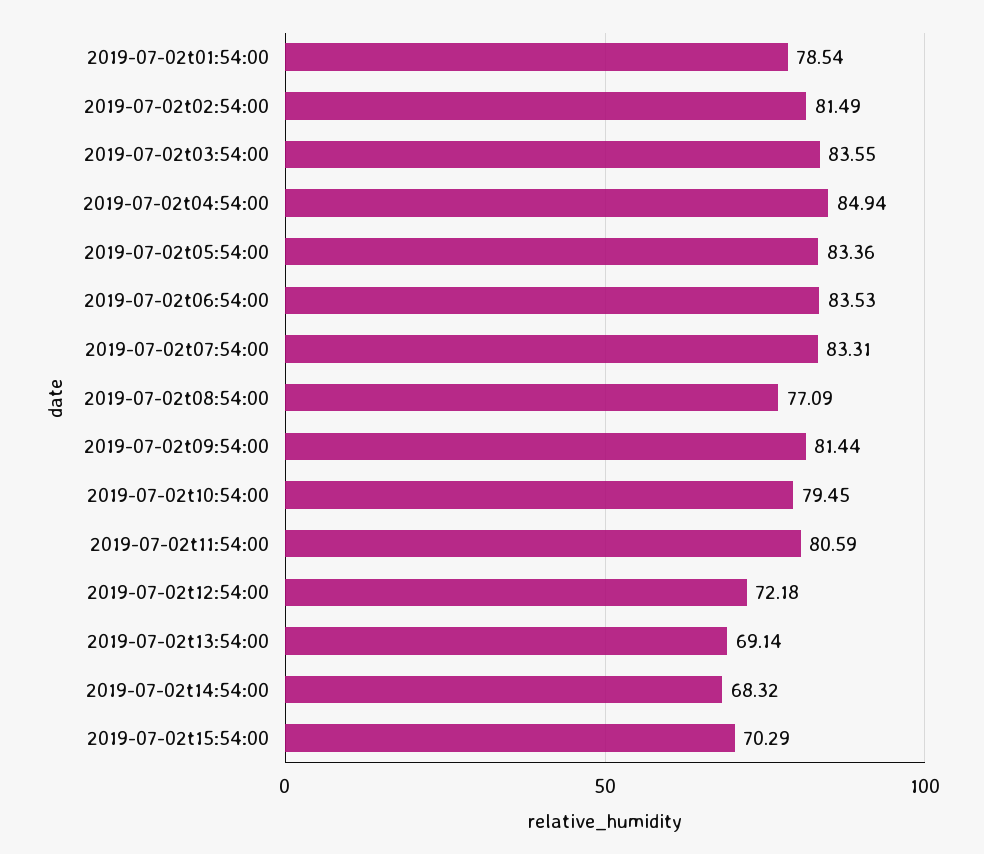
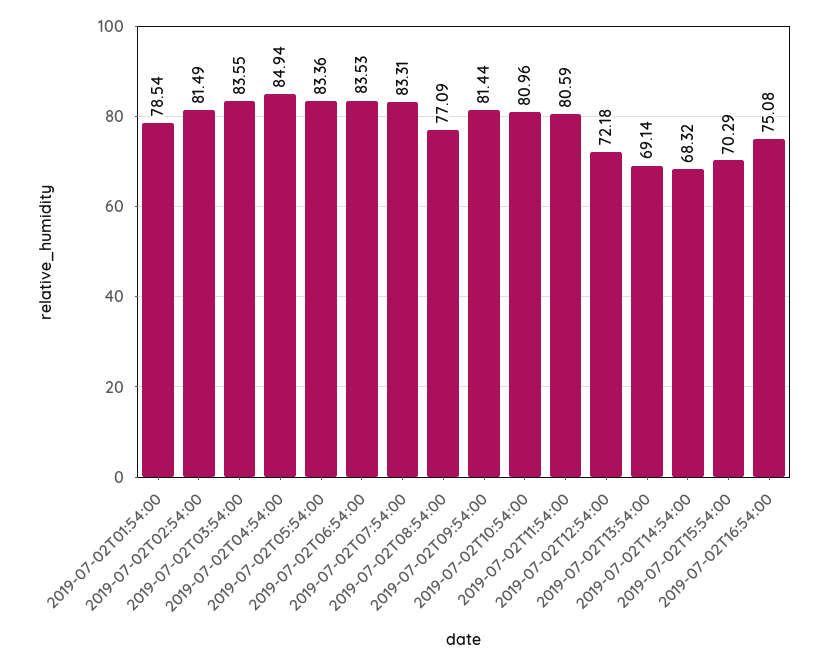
2019-07-02t10:54:00: 79.45 -> 80.96
2019-07-02T16:54:00: none -> 75.08

